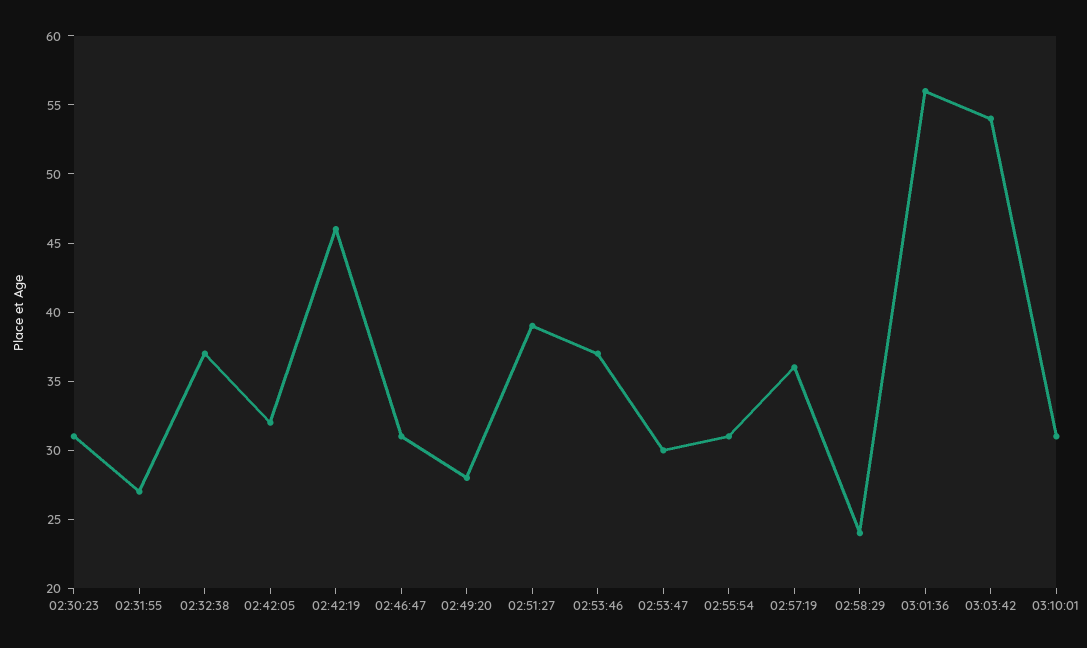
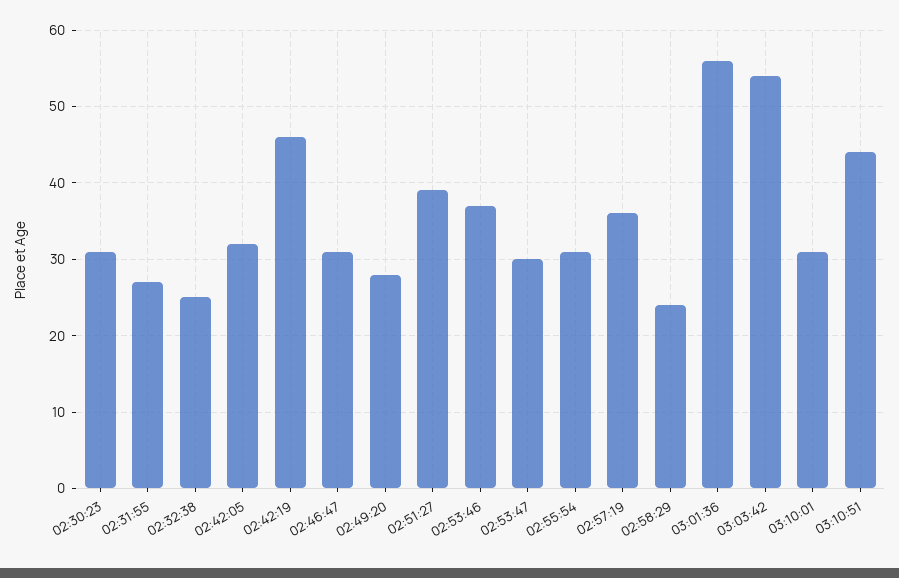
02:32:38: 37 -> 25
03:10:51: none -> 44

